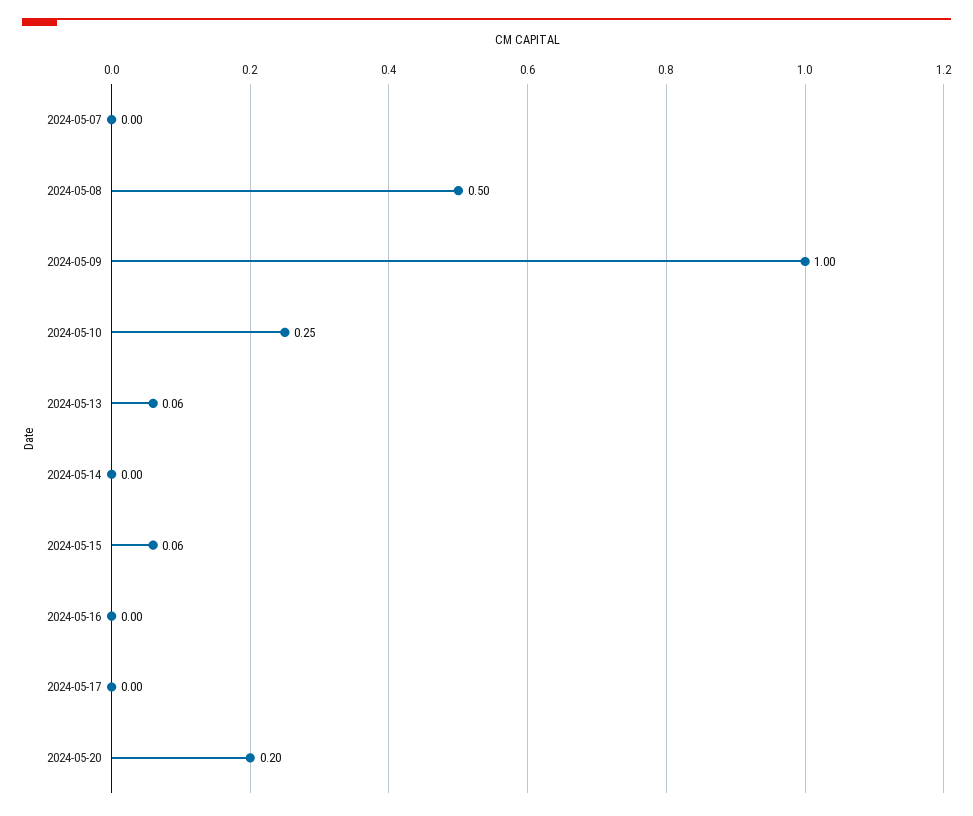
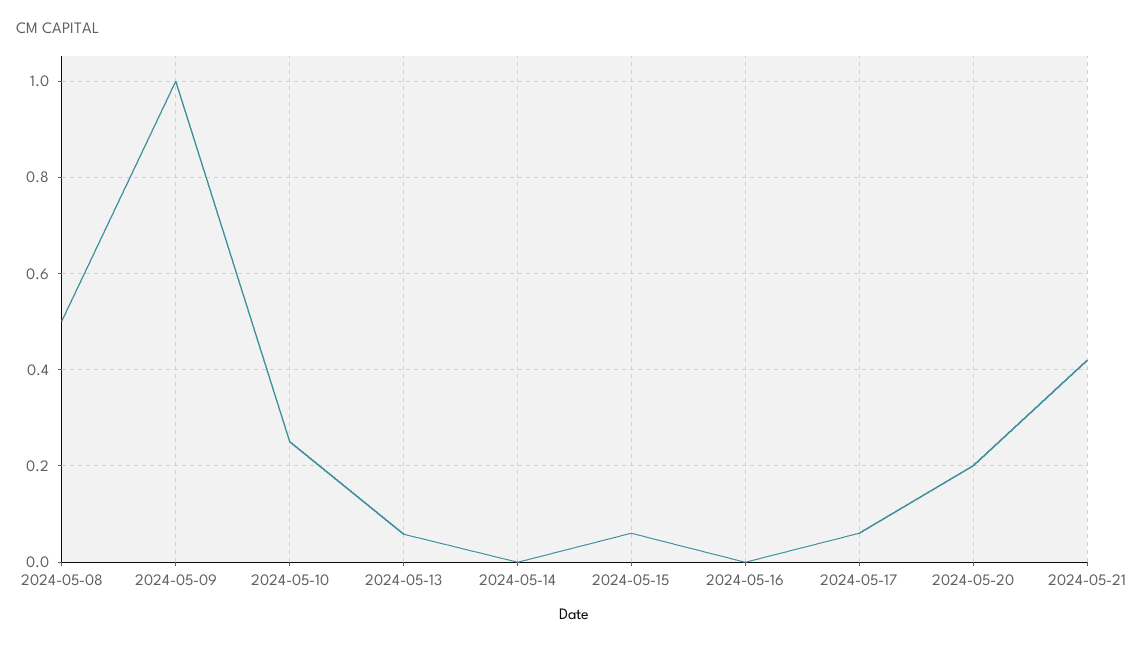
2024-05-07: 0 -> none
2024-05-17: 0 -> 0.06
2024-05-21: none -> 0.42

